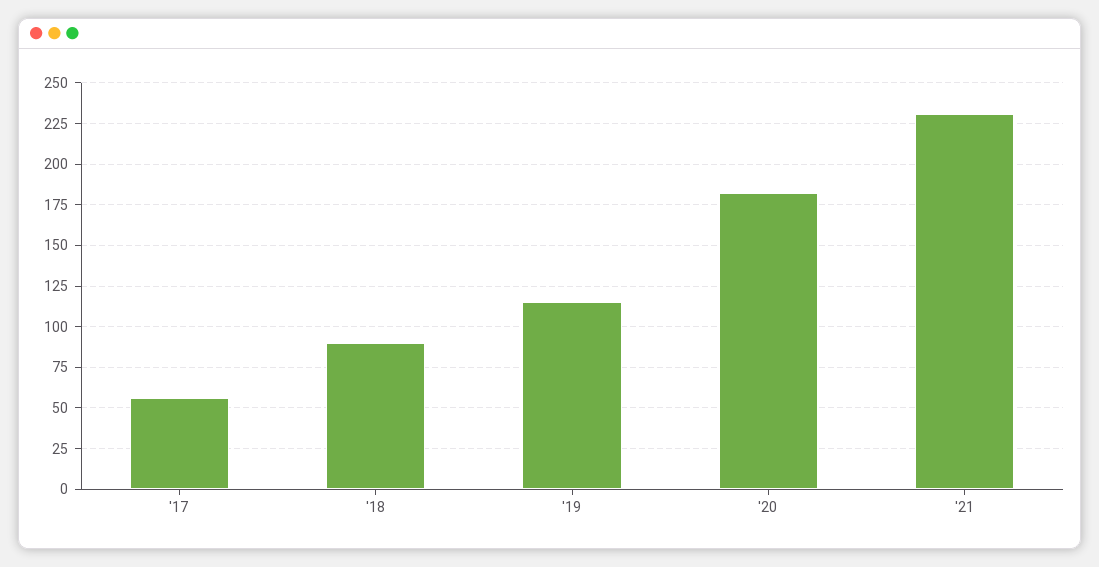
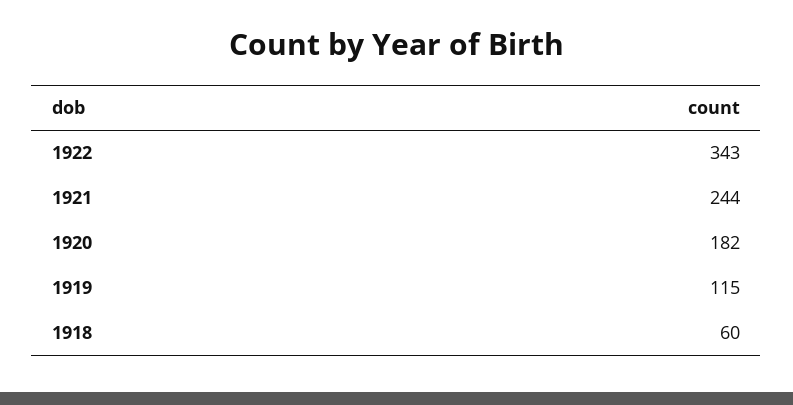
'17: 55 -> none
'18: 90 -> 60
'21: 230 -> 244
1922: none -> 343

